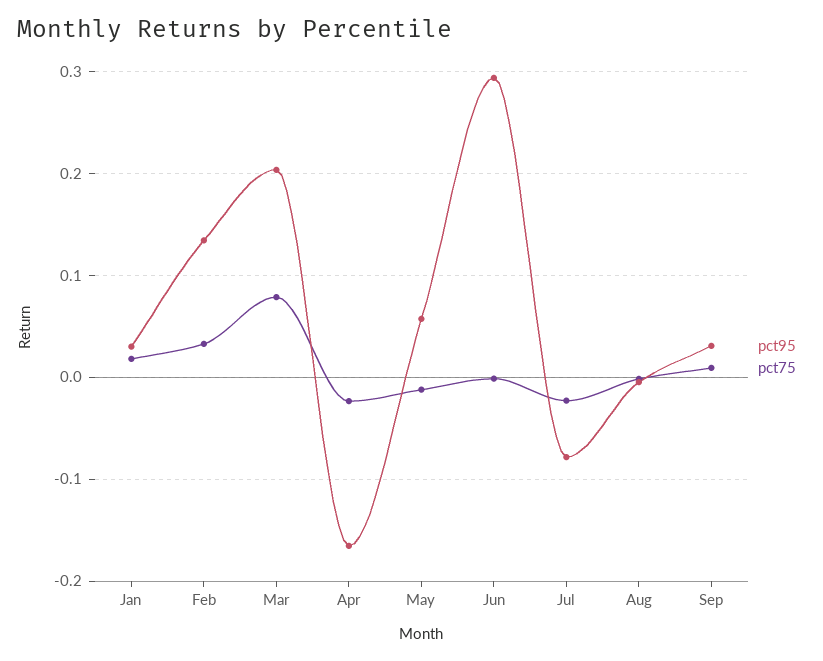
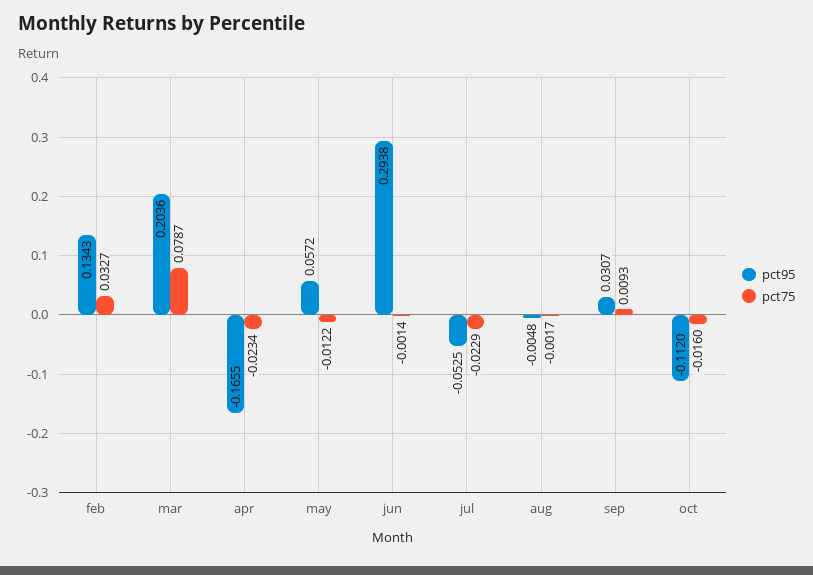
pct95, Jan: 0.03 -> none
pct75, Jan: 0.02 -> none
pct95, Jul: -0.08 -> -0.0525
pct95, oct: none -> -0.112
pct75, oct: none -> -0.016

